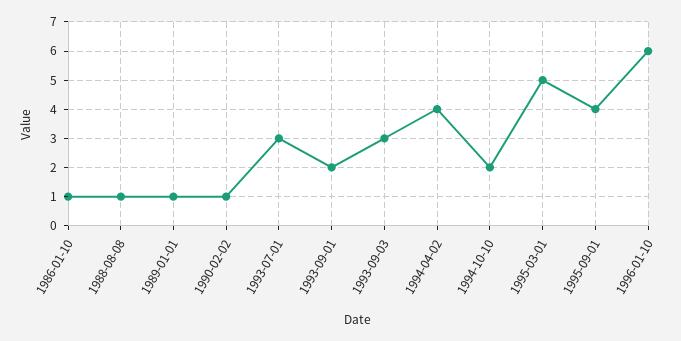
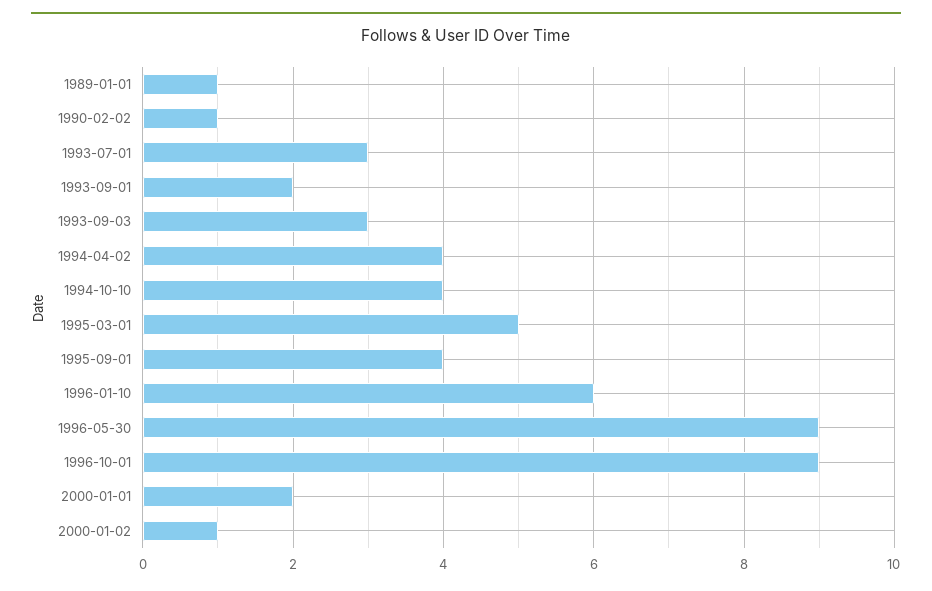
1986-01-10: 1 -> none
1988-08-08: 1 -> none
1994-10-10: 2 -> 4
1996-05-30: none -> 9
1996-10-01: none -> 9
2000-01-01: none -> 2
2000-01-02: none -> 1

